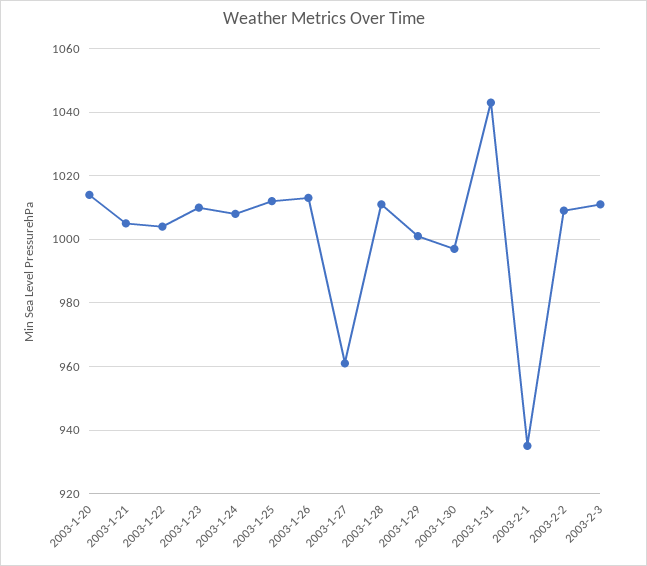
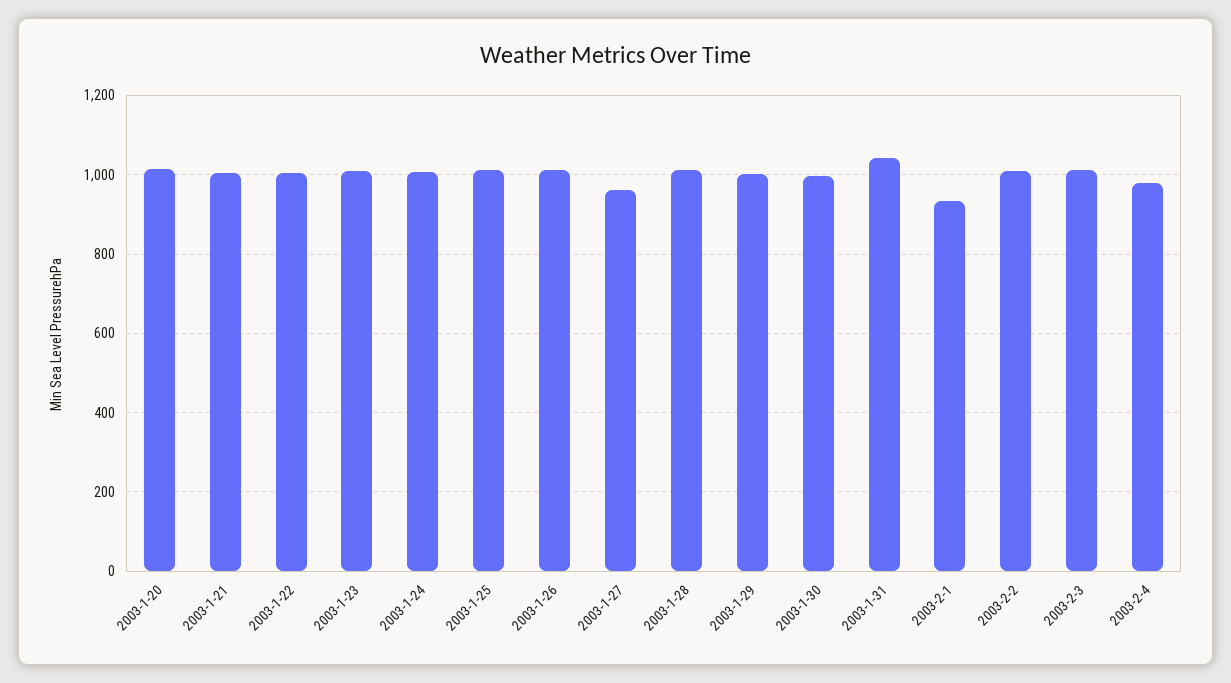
2003-2-4: none -> 980

